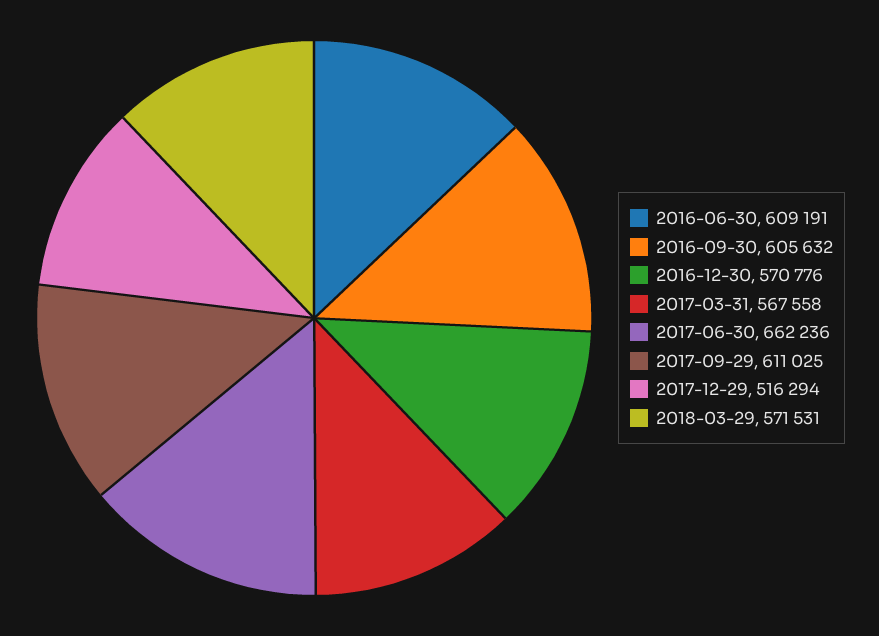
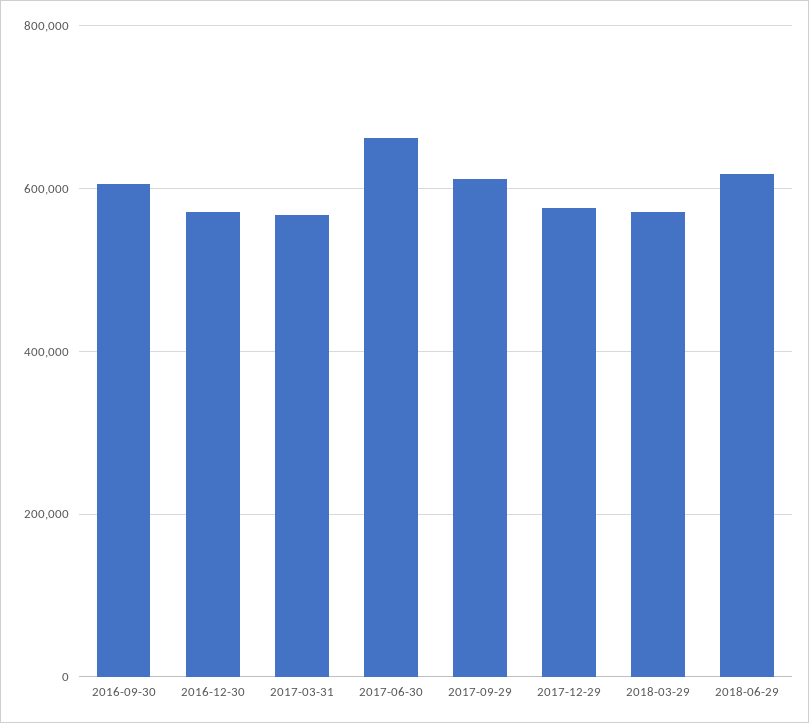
2016-06-30: 609191 -> none
2017-12-29: 516294 -> 580000
2018-06-29: none -> 620000

